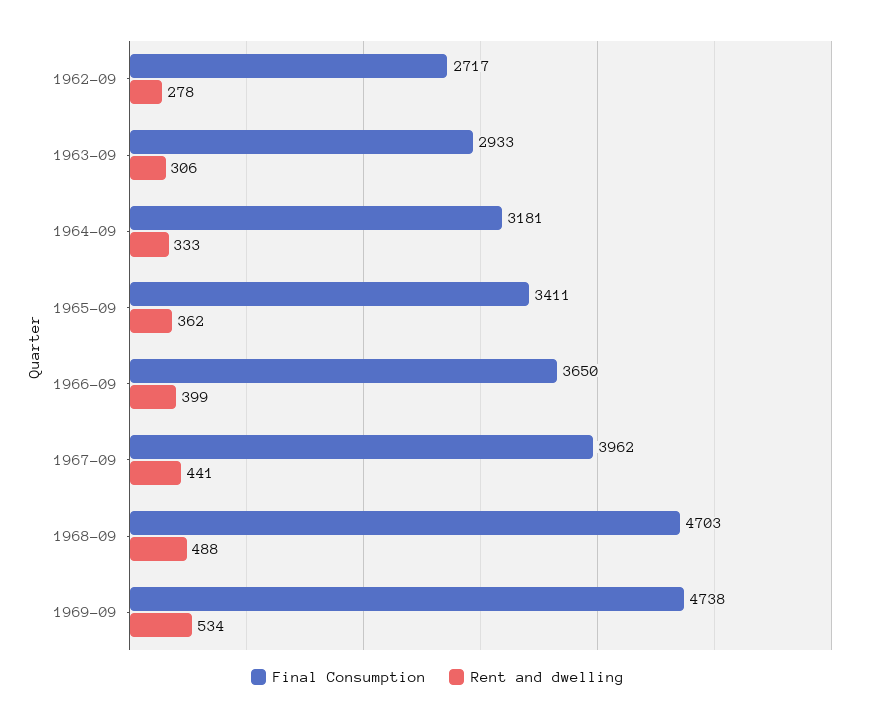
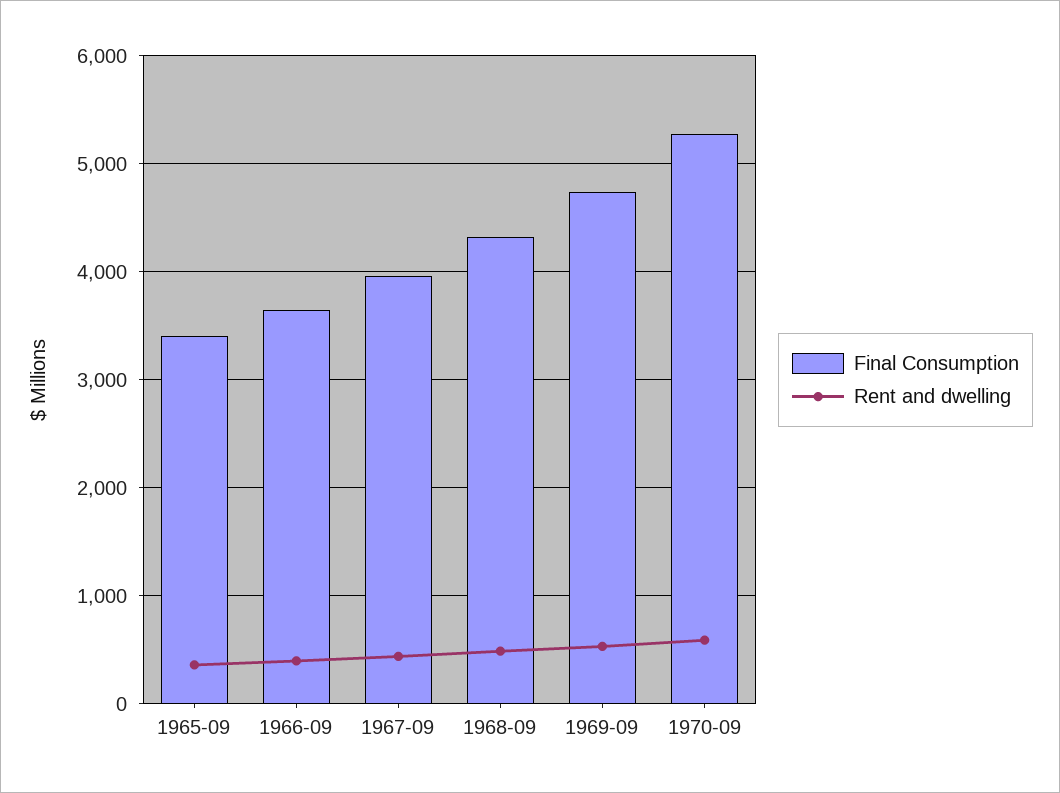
Final Consumption, 1962-09: 2717 -> none
Rent and dwelling, 1962-09: 278 -> none
Final Consumption, 1963-09: 2933 -> none
Rent and dwelling, 1963-09: 306 -> none
Final Consumption, 1964-09: 3181 -> none
Rent and dwelling, 1964-09: 333 -> none
Final Consumption, 1968-09: 4703 -> 4300
Final Consumption, 1970-09: none -> 5300
Rent and dwelling, 1970-09: none -> 600

